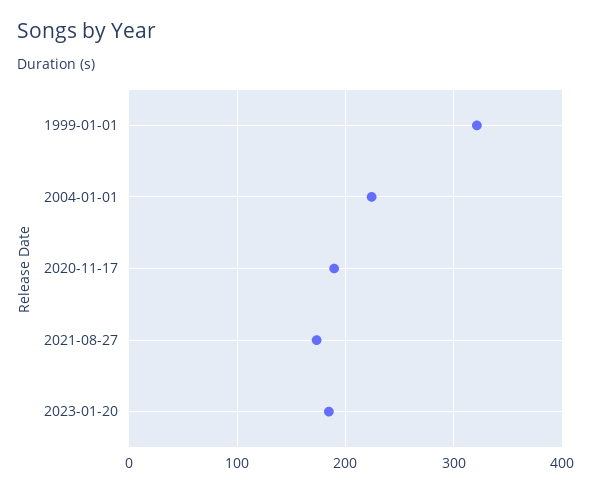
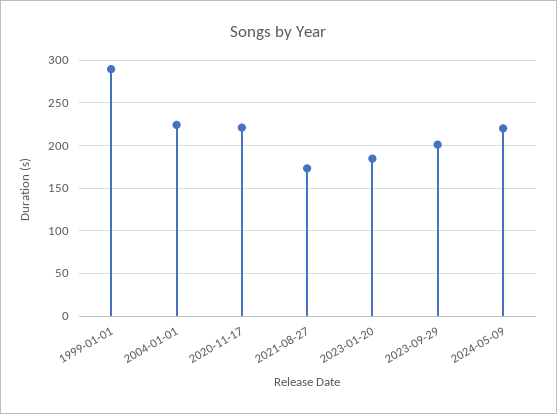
1999-01-01: 320 -> 290
2020-11-17: 190 -> 220
2023-09-29: none -> 200
2024-05-09: none -> 220

